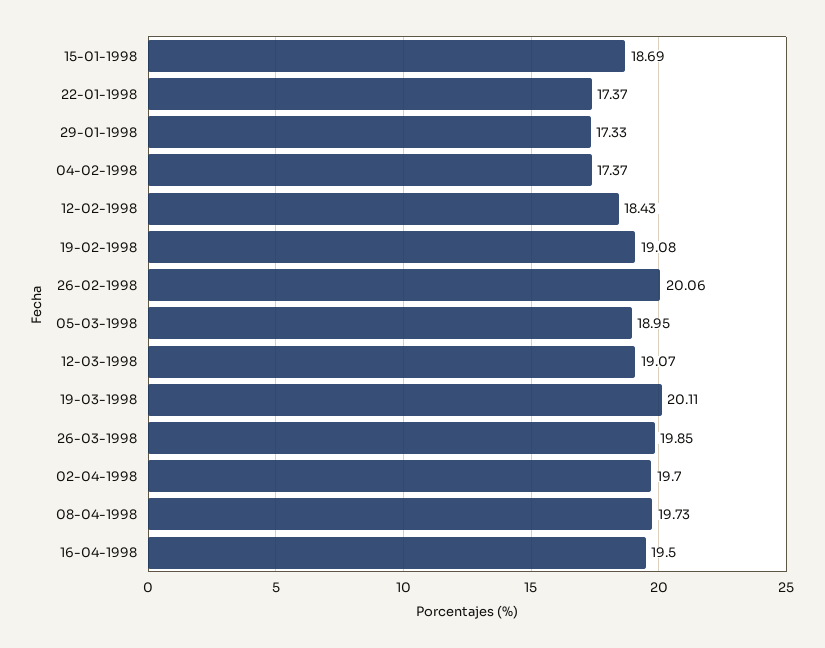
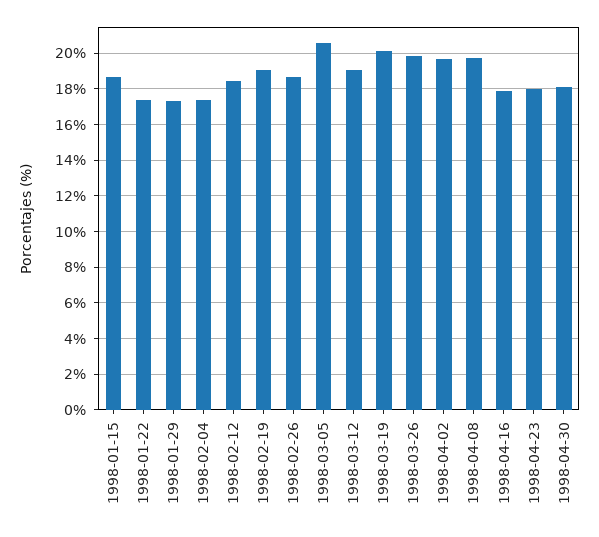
26-02-1998: 20.06 -> 18.5
05-03-1998: 18.95 -> 20.5
16-04-1998: 19.5 -> 18
1998-04-23: none -> 18
1998-04-30: none -> 18

